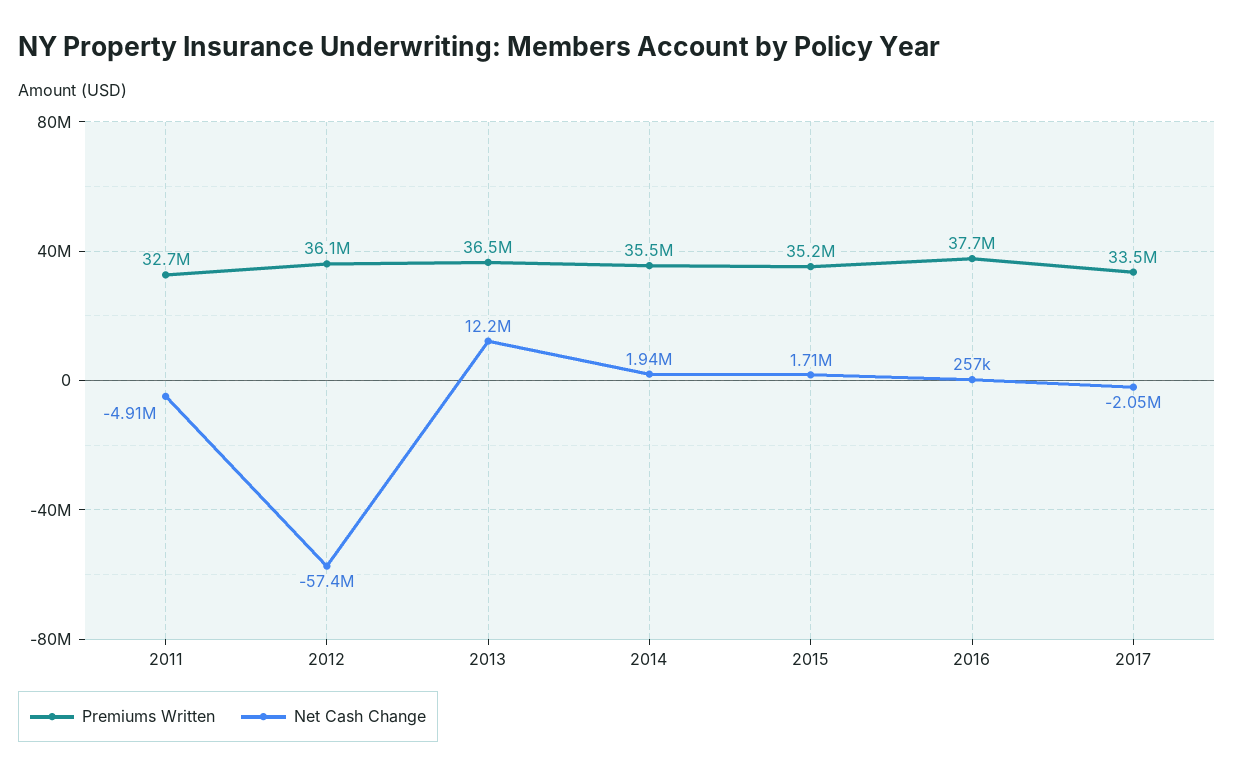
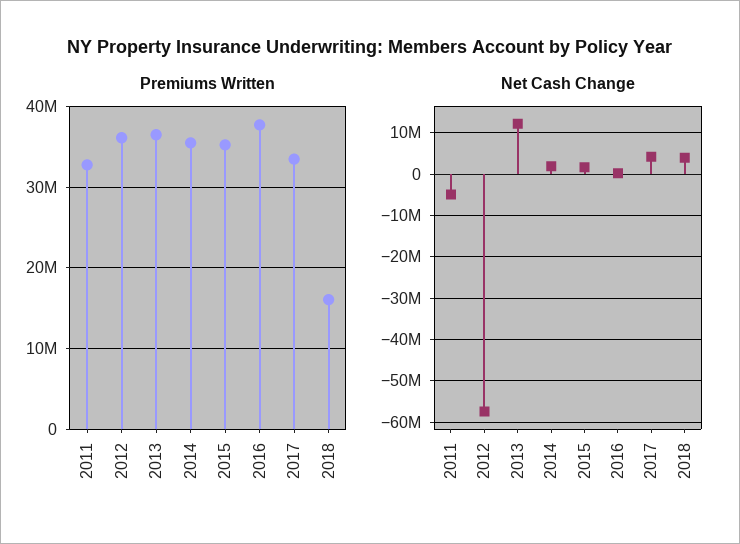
Net Cash Change, 2017: -2050000 -> 4000000
Premiums Written, 2018: none -> 16000000
Net Cash Change, 2018: none -> 4000000

